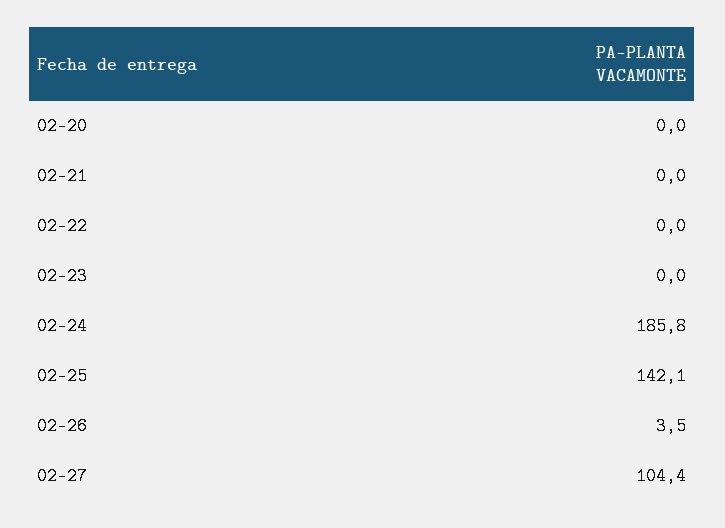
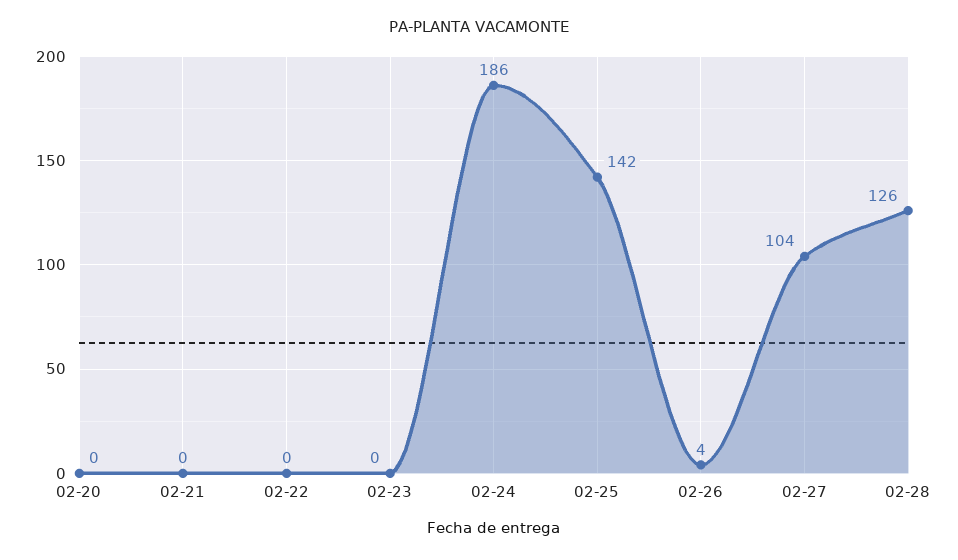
02-28: none -> 126

